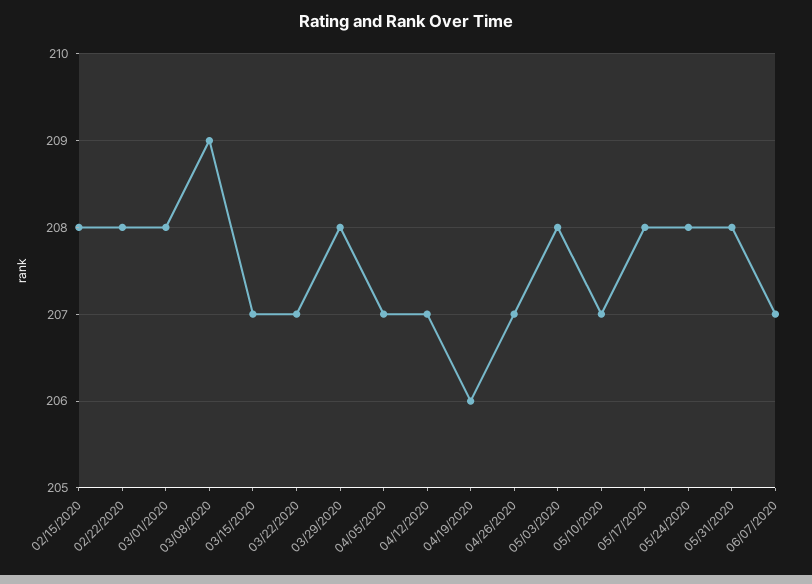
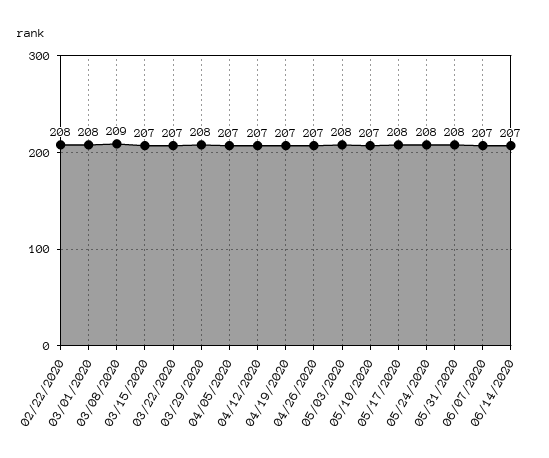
02/15/2020: 208 -> none
04/19/2020: 206 -> 207
06/14/2020: none -> 207

